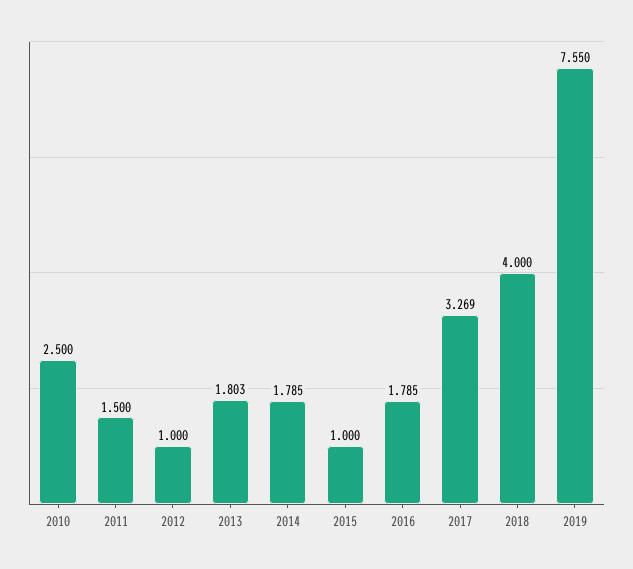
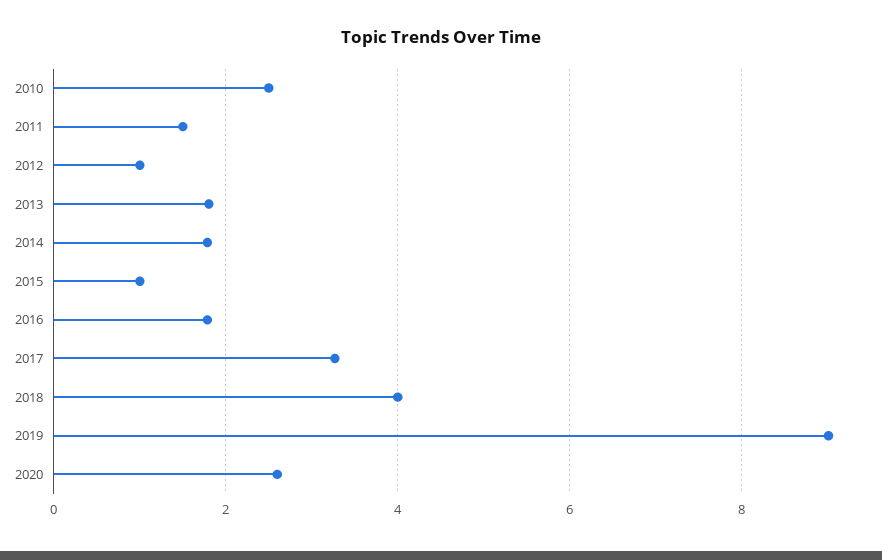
2019: 7.55 -> 9
2020: none -> 2.6

